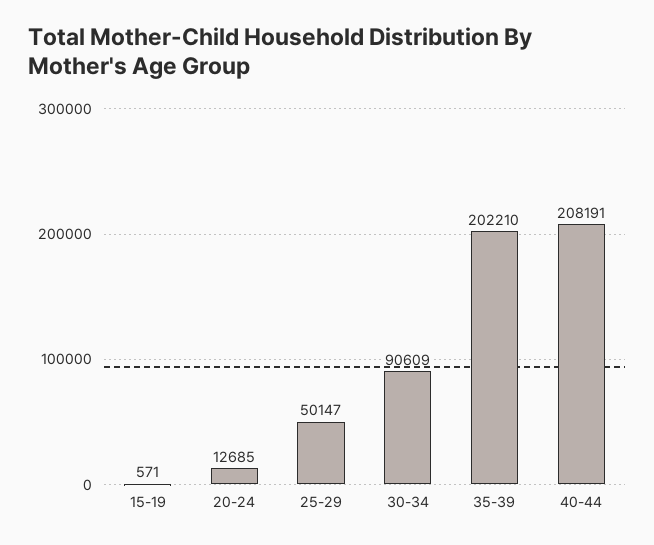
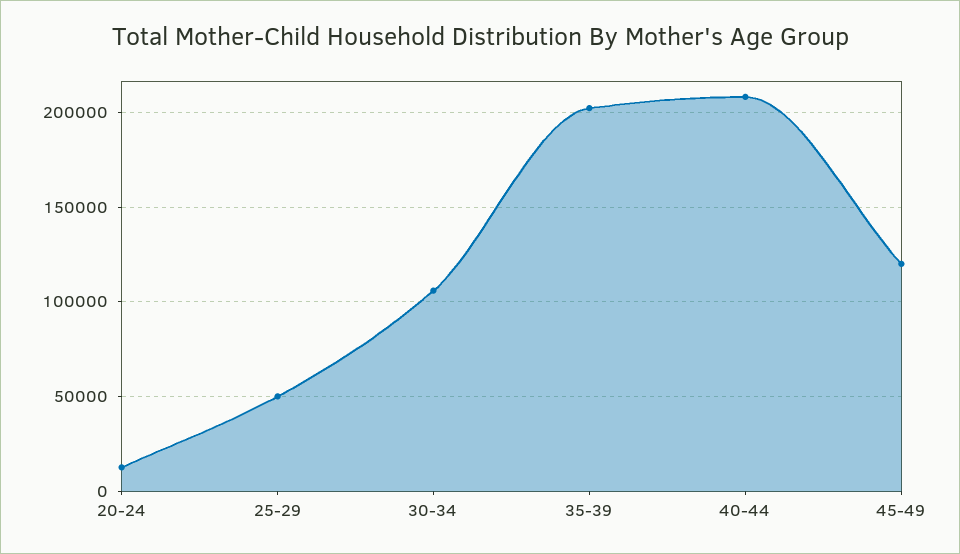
15-19: 571 -> none
30-34: 90609 -> 105000
45-49: none -> 120000

